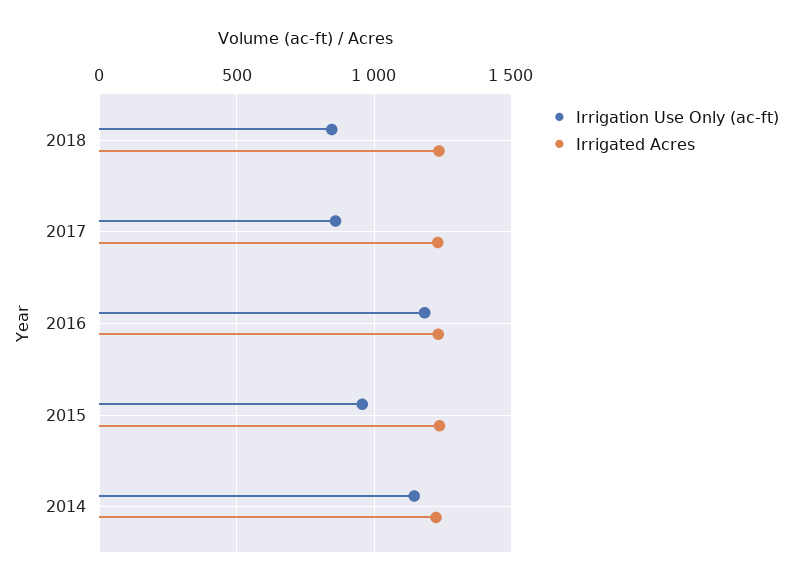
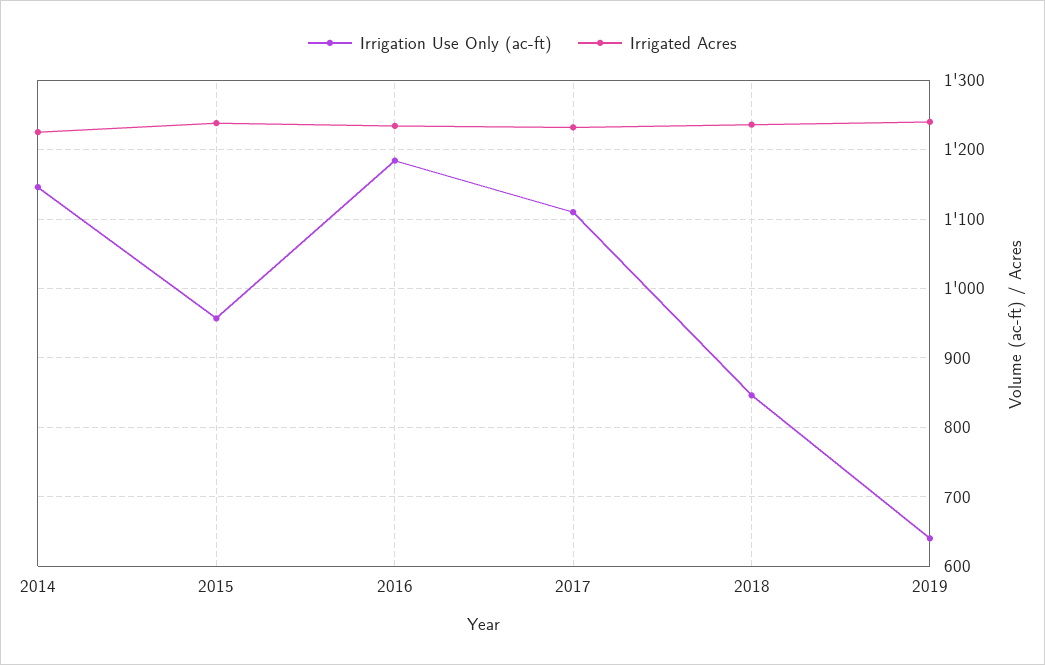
Irrigation Use Only (ac-ft), 2017: 850 -> 1110
Irrigation Use Only (ac-ft), 2019: none -> 640
Irrigated Acres, 2019: none -> 1240

